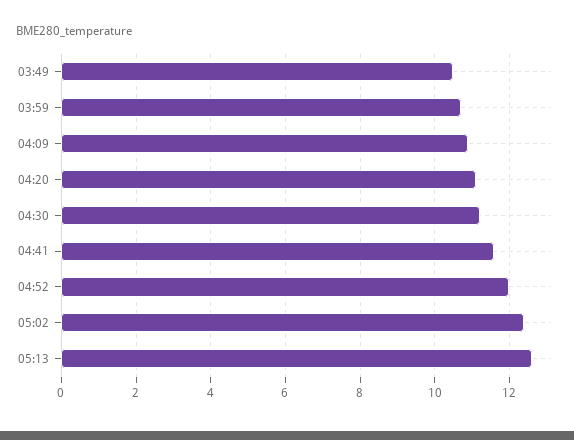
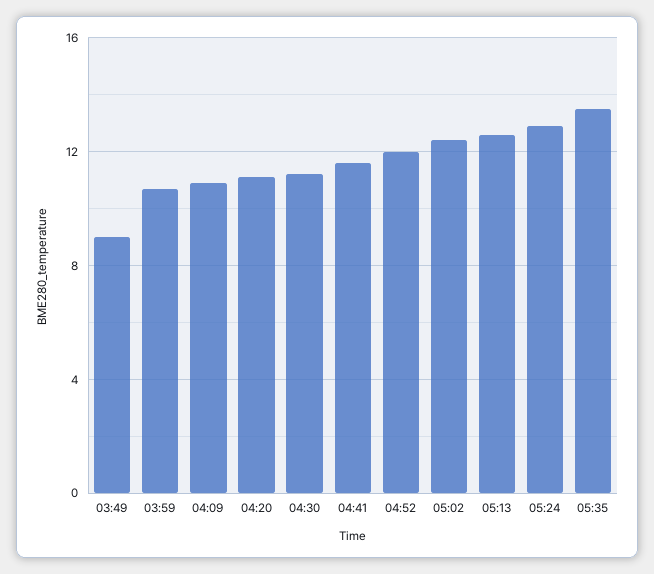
03:49: 10.5 -> 9
05:24: none -> 13
05:35: none -> 13.5

